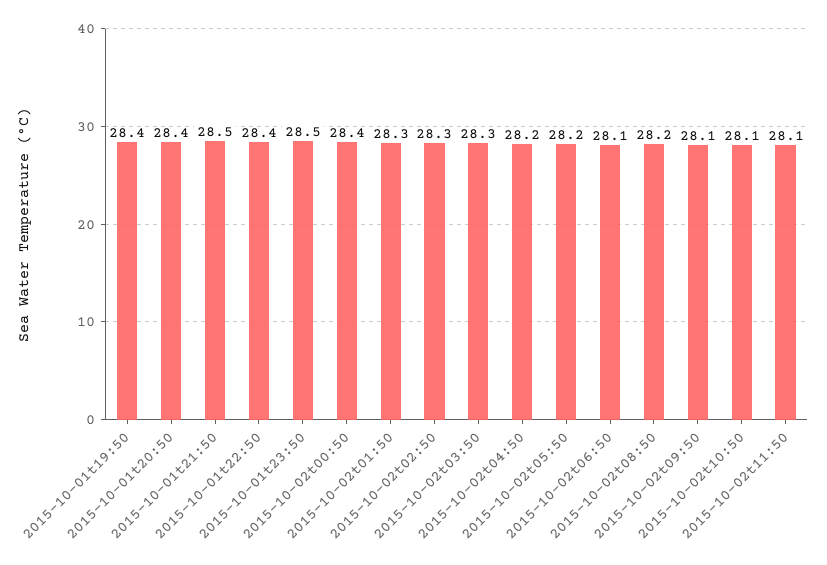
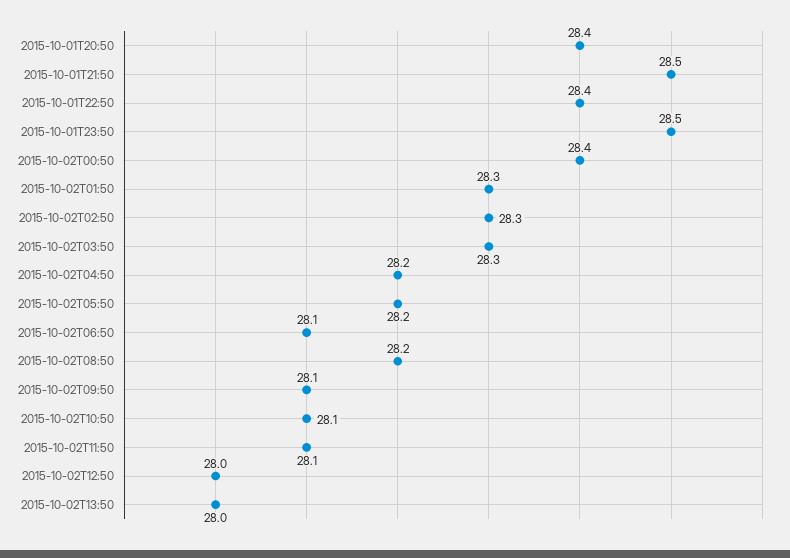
2015-10-01t19:50: 28.4 -> none
2015-10-02T12:50: none -> 28
2015-10-02T13:50: none -> 28

